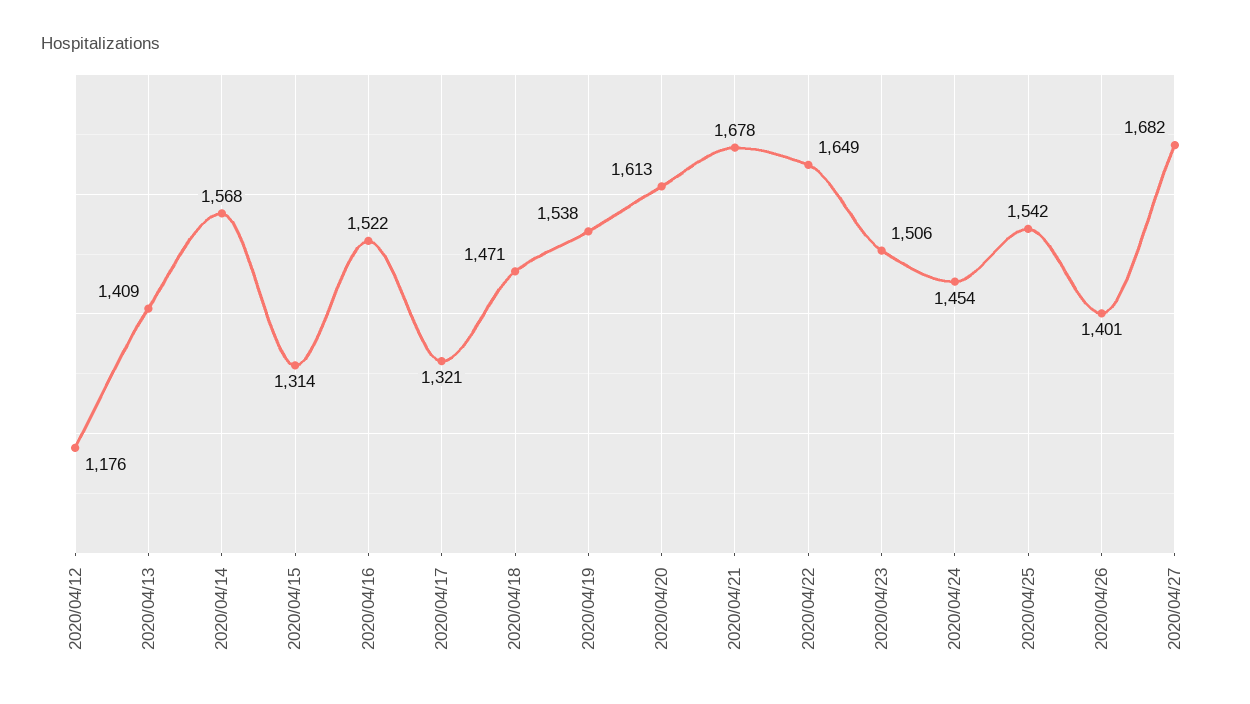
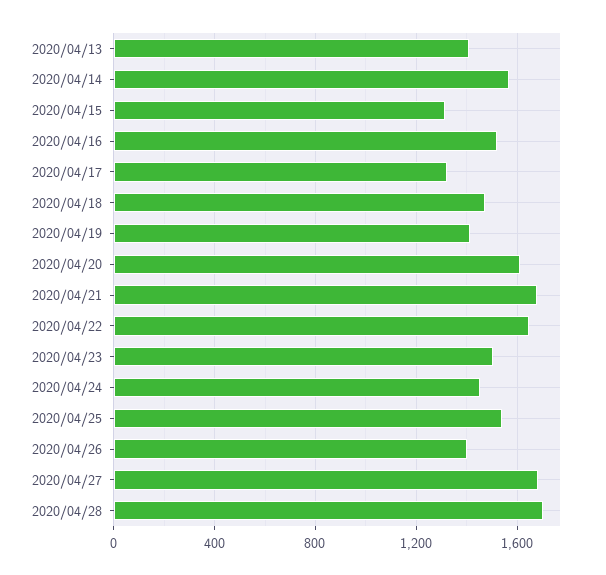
2020/04/12: 1176 -> none
2020/04/19: 1538 -> 1400
2020/04/28: none -> 1700

